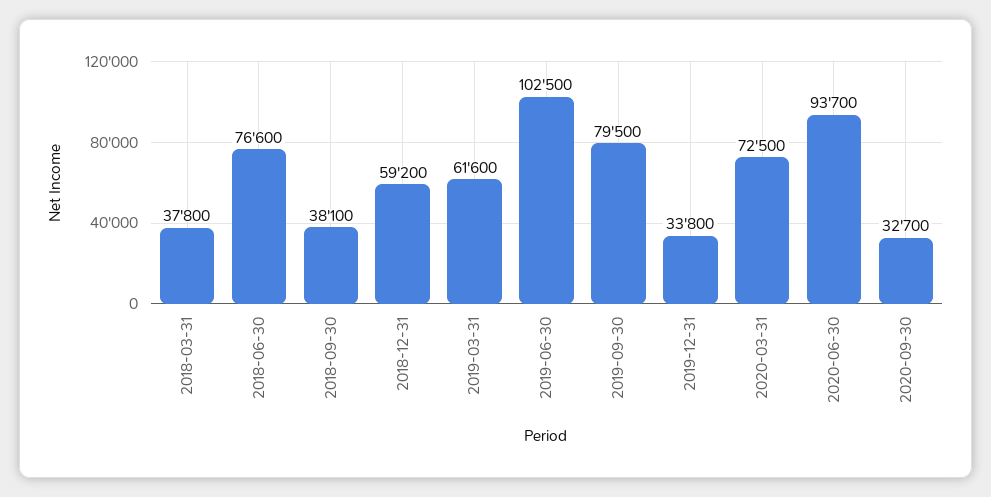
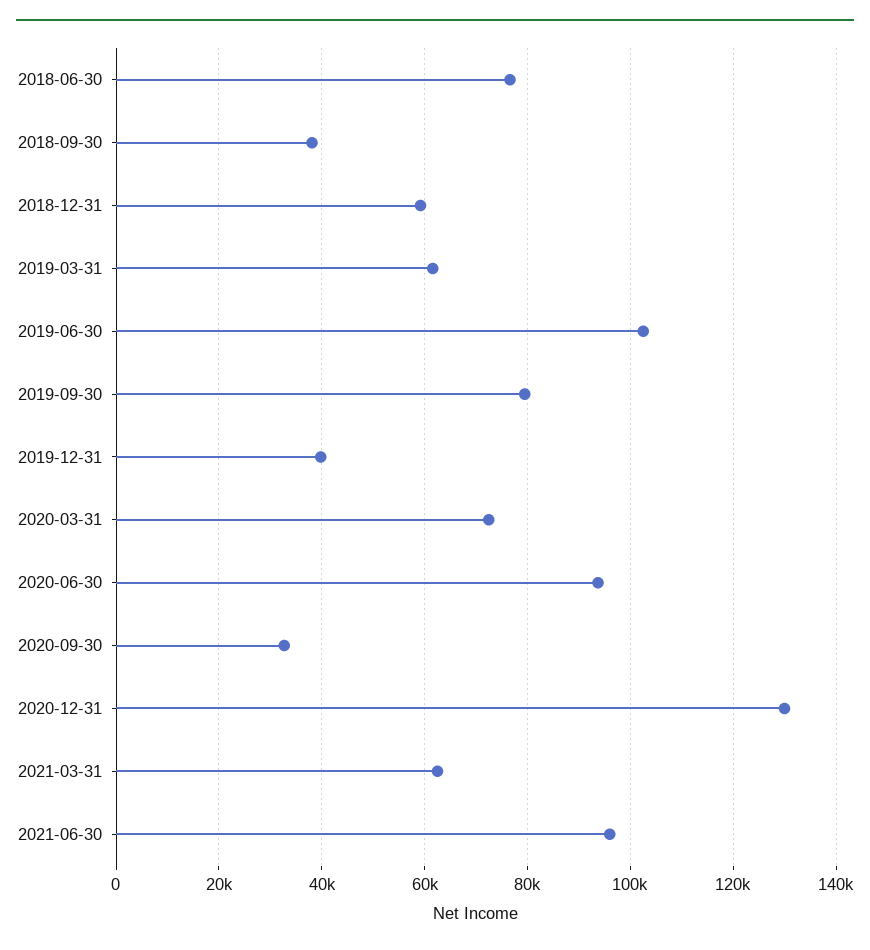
2018-03-31: 37800 -> none
2019-12-31: 33800 -> 40000
2020-12-31: none -> 130000
2021-03-31: none -> 62000
2021-06-30: none -> 96000

